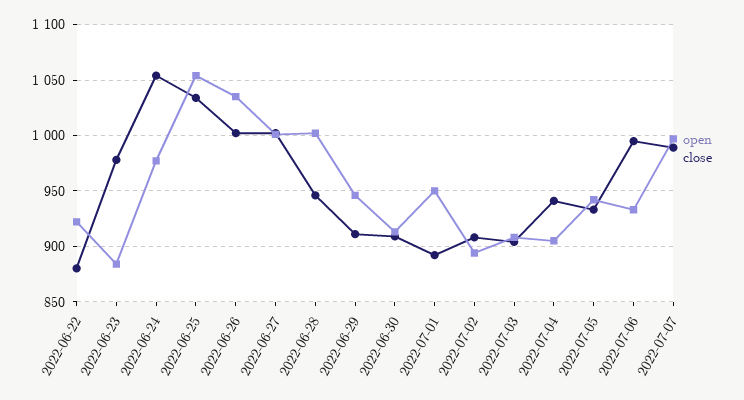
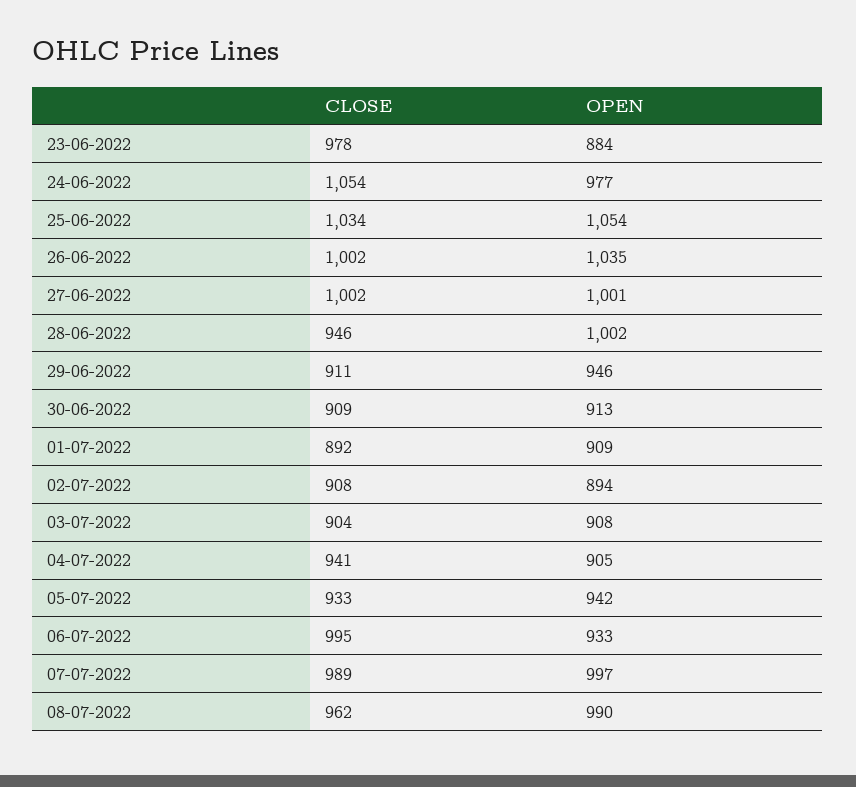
open, 2022-06-22: 920 -> none
close, 2022-06-22: 880 -> none
open, 2022-07-01: 950 -> 909
close, 08-07-2022: none -> 962
open, 08-07-2022: none -> 990

